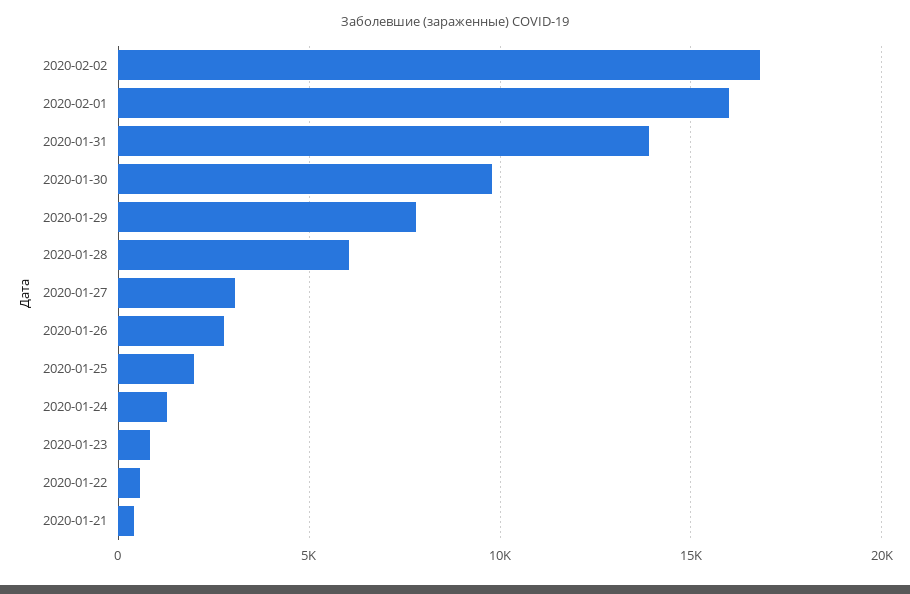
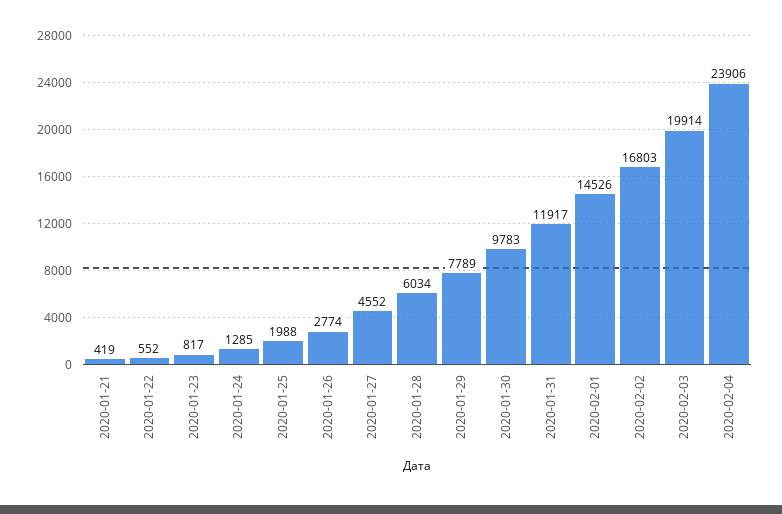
2020-02-01: 16000 -> 14526
2020-01-31: 14000 -> 11917
2020-01-27: 3000 -> 4552
2020-02-03: none -> 19914
2020-02-04: none -> 23906

